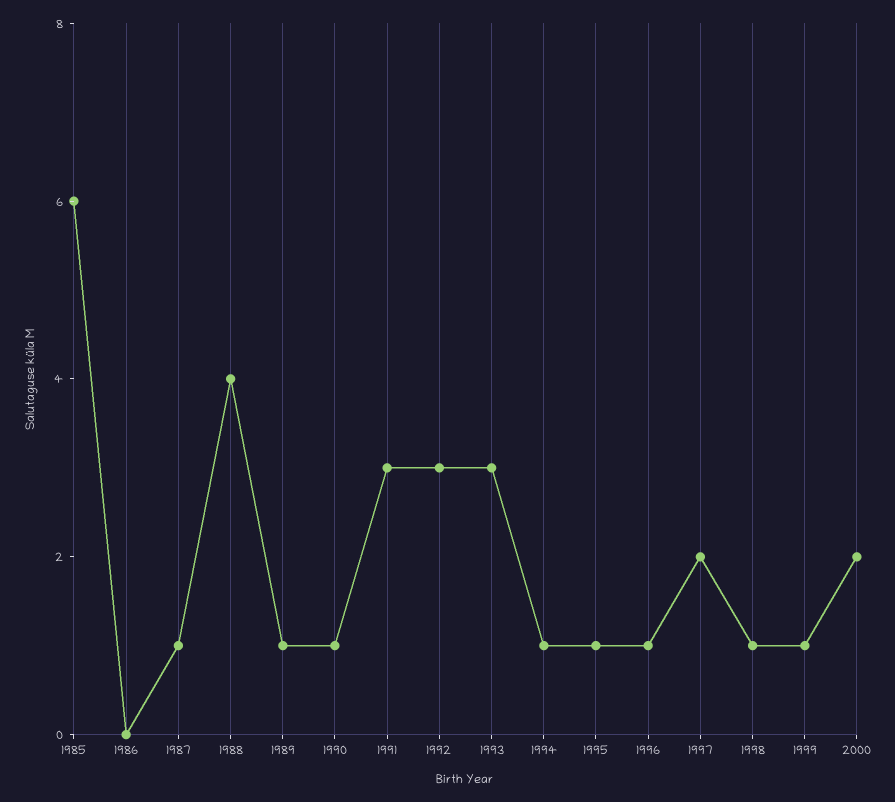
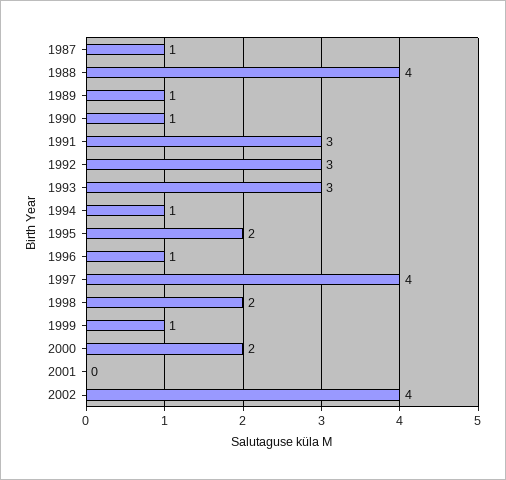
1985: 6 -> none
1986: 0 -> none
1995: 1 -> 2
1997: 2 -> 4
1998: 1 -> 2
2001: none -> 0
2002: none -> 4

